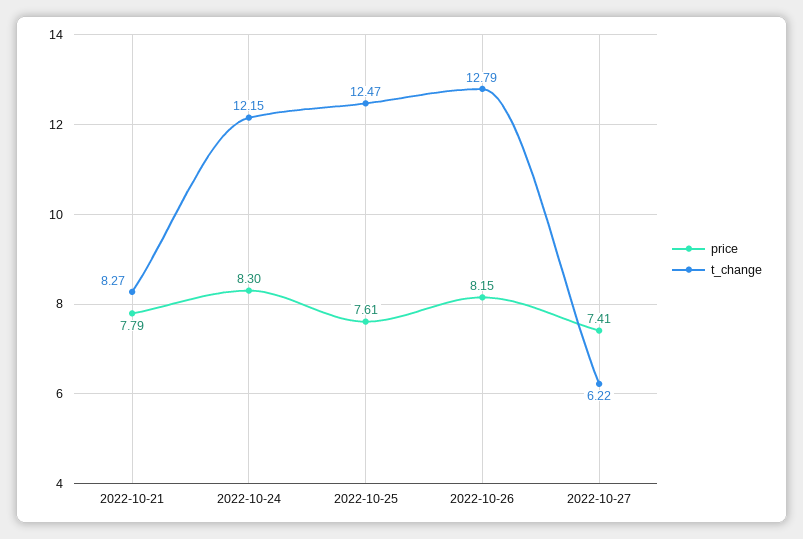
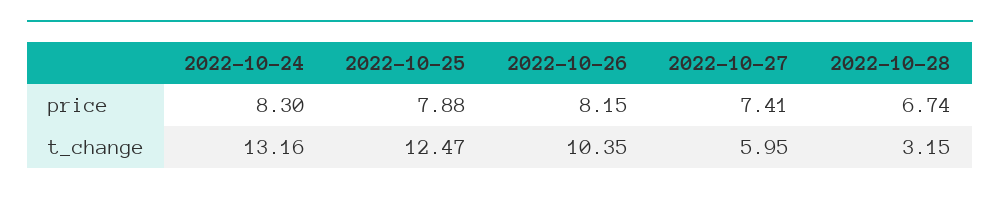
price, 2022-10-21: 7.79 -> none
t_change, 2022-10-21: 8.27 -> none
t_change, 2022-10-24: 12.15 -> 13.16
price, 2022-10-25: 7.61 -> 7.88
t_change, 2022-10-26: 12.79 -> 10.35
t_change, 2022-10-27: 6.22 -> 5.95
price, 2022-10-28: none -> 6.74
t_change, 2022-10-28: none -> 3.15

